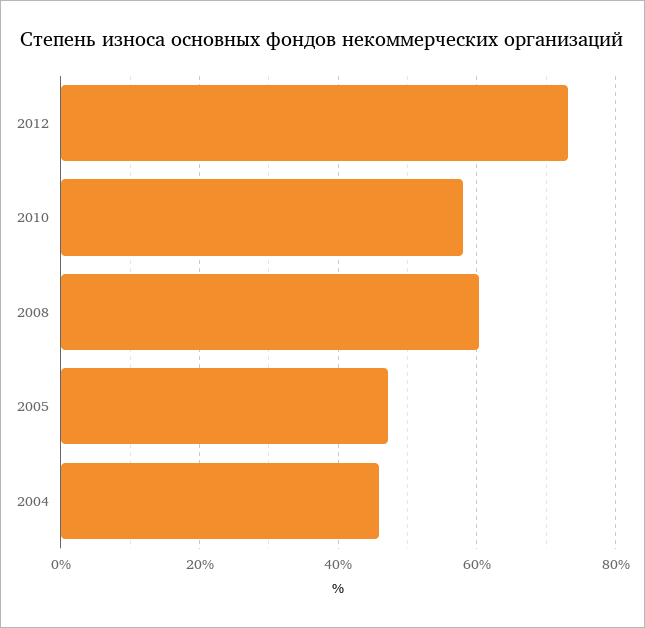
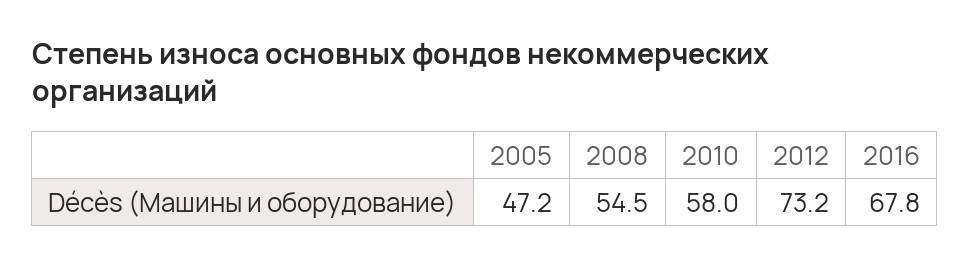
2008: 60 -> 54.5
2004: 46 -> none
2016: none -> 67.8

